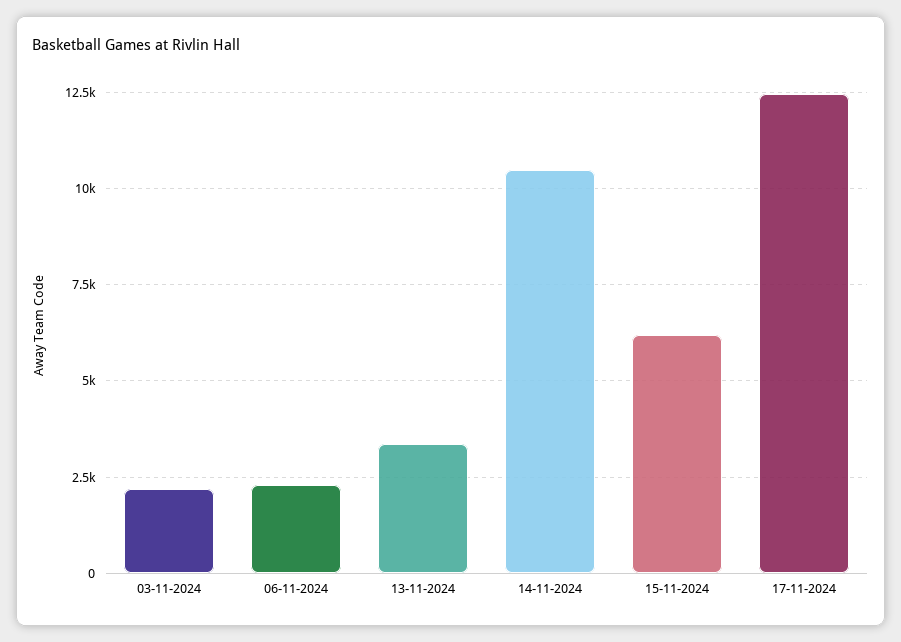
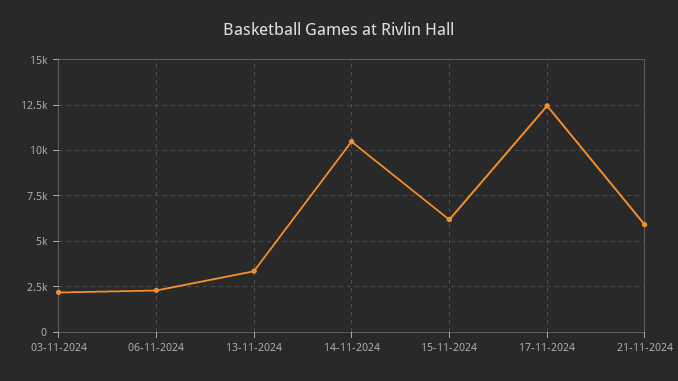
21-11-2024: none -> 6000

